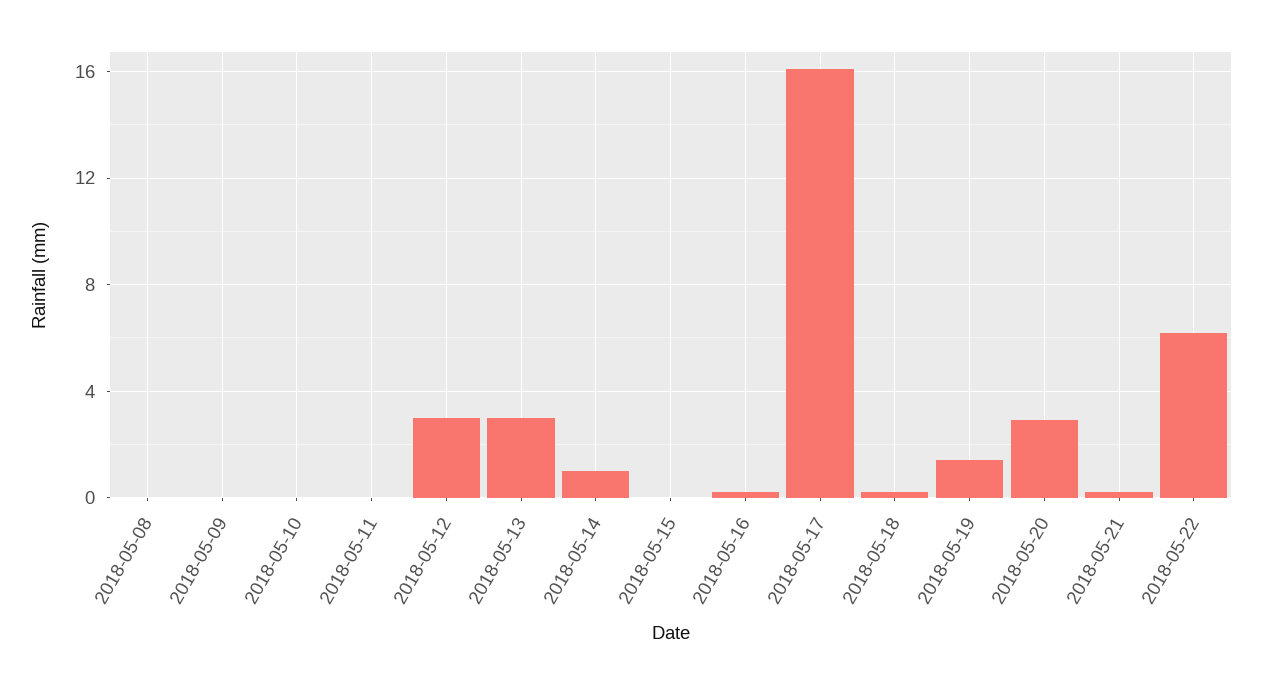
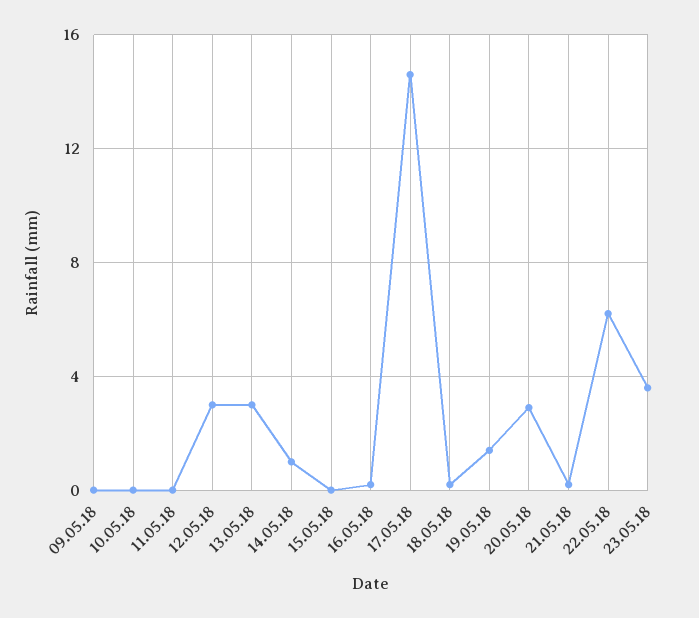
2018-05-08: 0 -> none
2018-05-17: 16 -> 14.5
23.05.18: none -> 3.5

